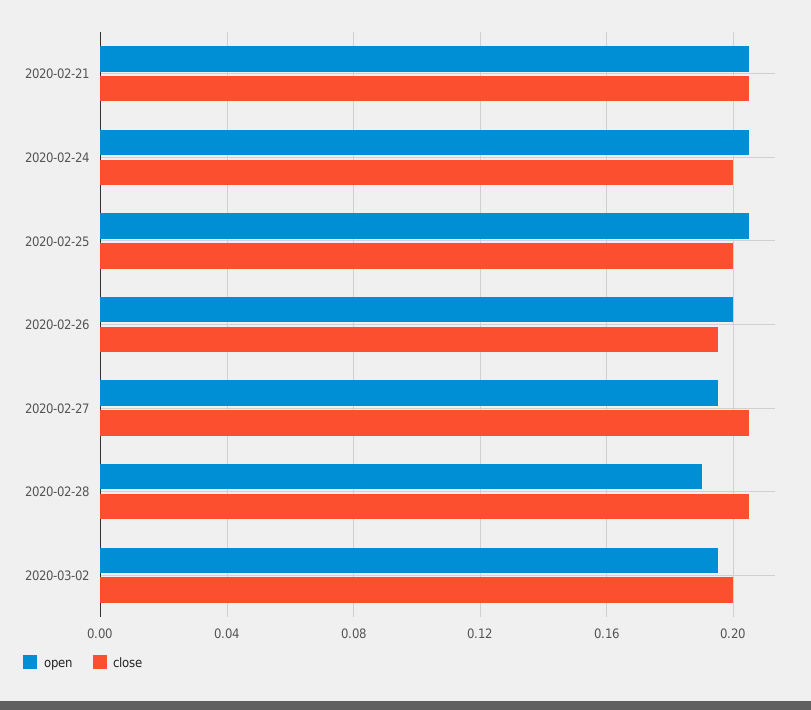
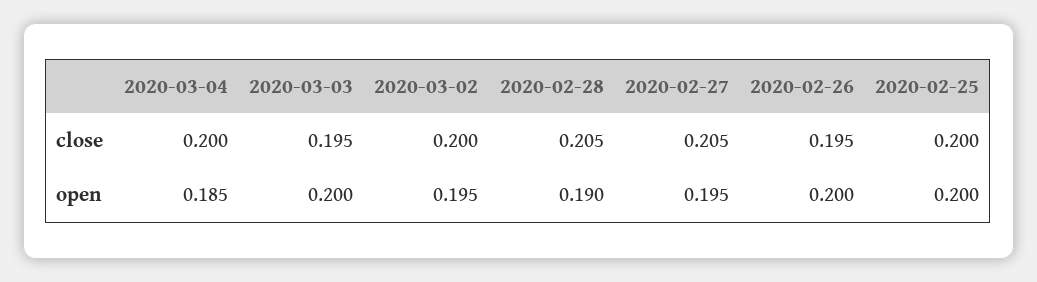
open, 2020-02-21: 0.205 -> none
close, 2020-02-21: 0.205 -> none
open, 2020-02-24: 0.205 -> none
close, 2020-02-24: 0.2 -> none
open, 2020-02-25: 0.205 -> 0.2
close, 2020-03-04: none -> 0.2
close, 2020-03-03: none -> 0.195
open, 2020-03-04: none -> 0.185
open, 2020-03-03: none -> 0.2

